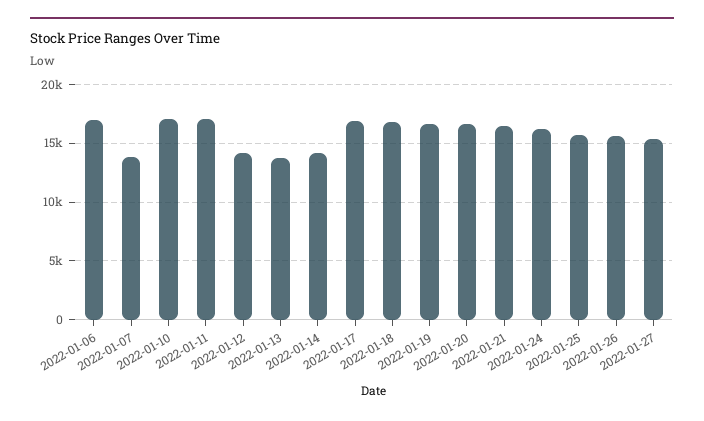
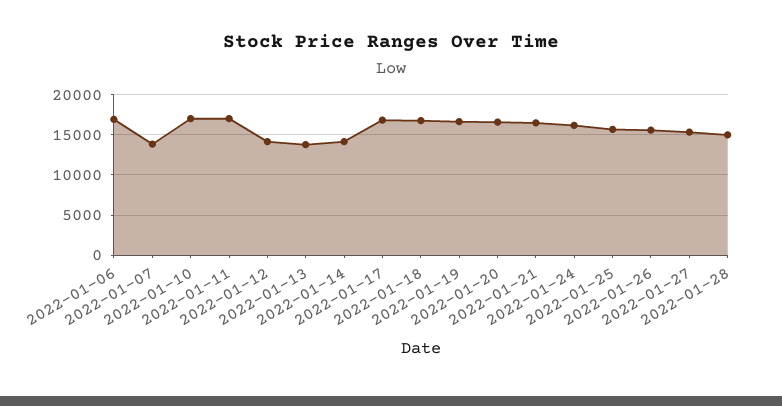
2022-01-28: none -> 15000

